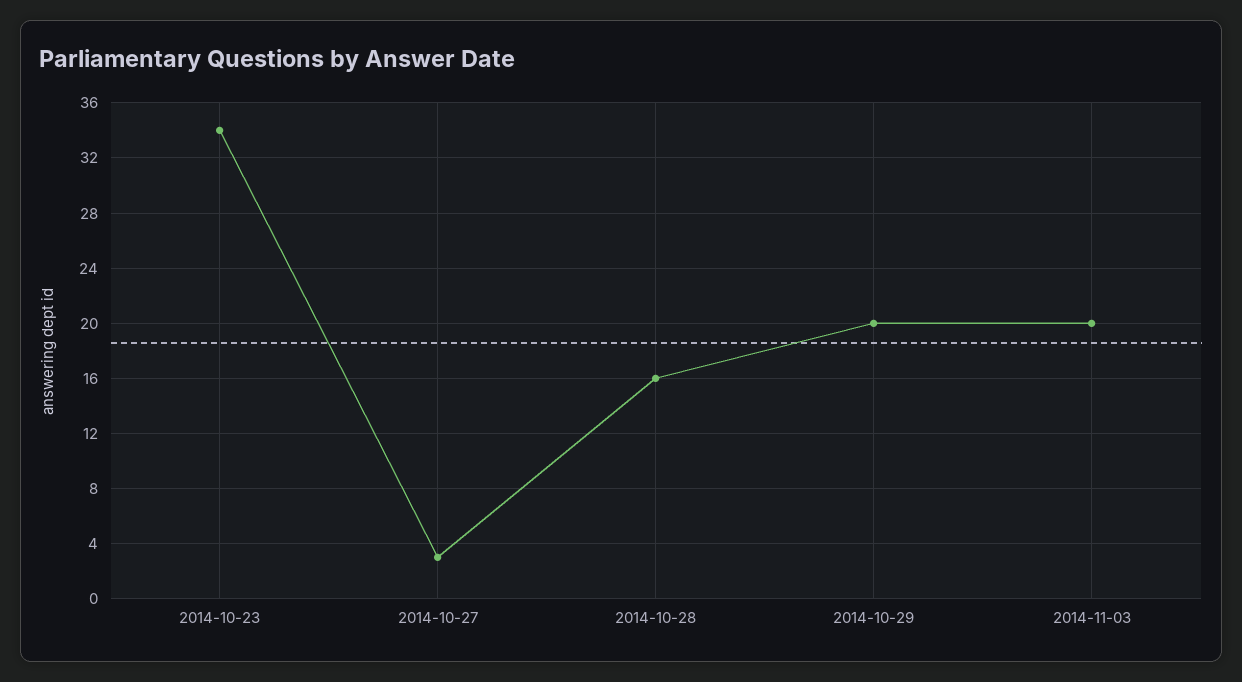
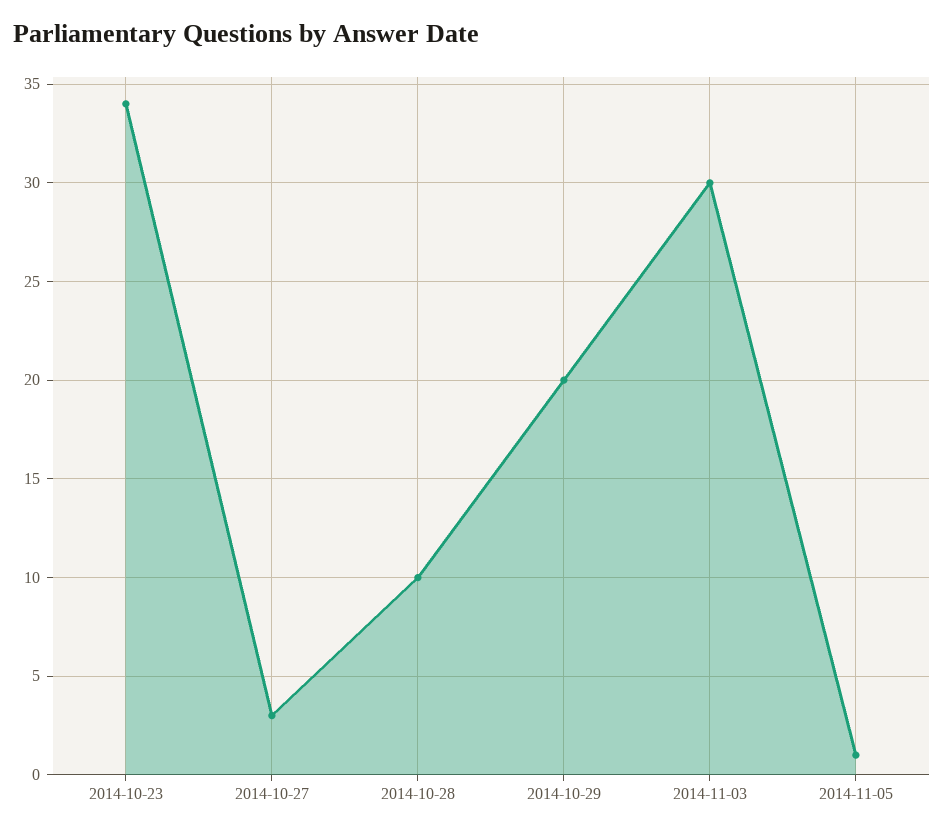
2014-10-28: 16 -> 10
2014-11-03: 20 -> 30
2014-11-05: none -> 1

